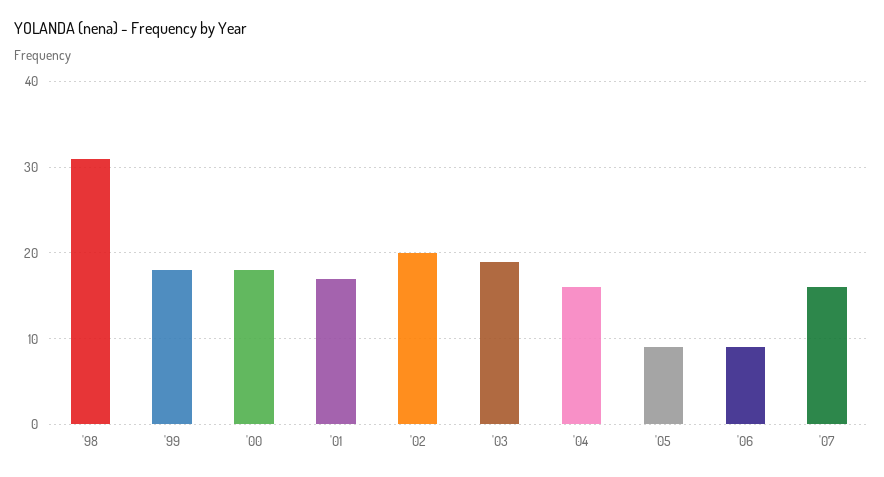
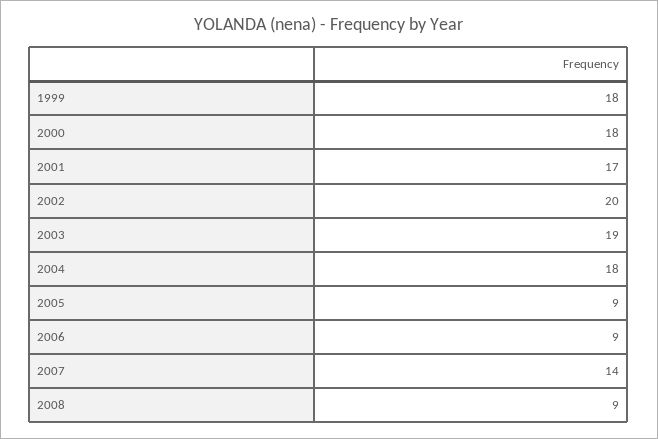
'98: 31 -> none
'04: 16 -> 18
'07: 16 -> 14
2008: none -> 9

